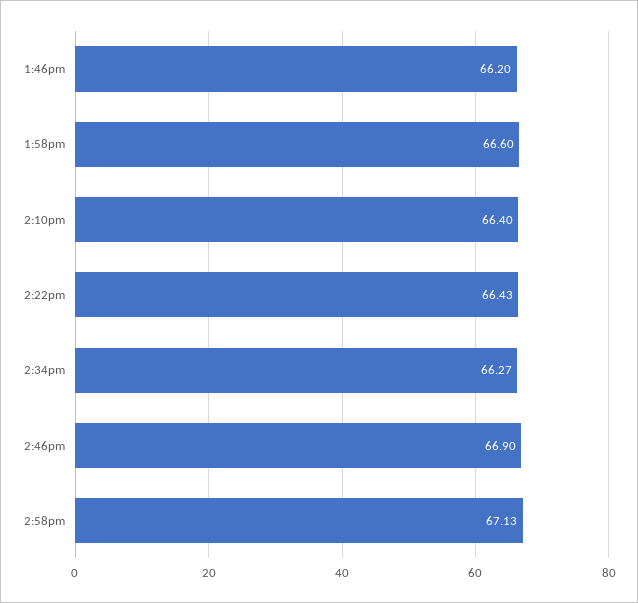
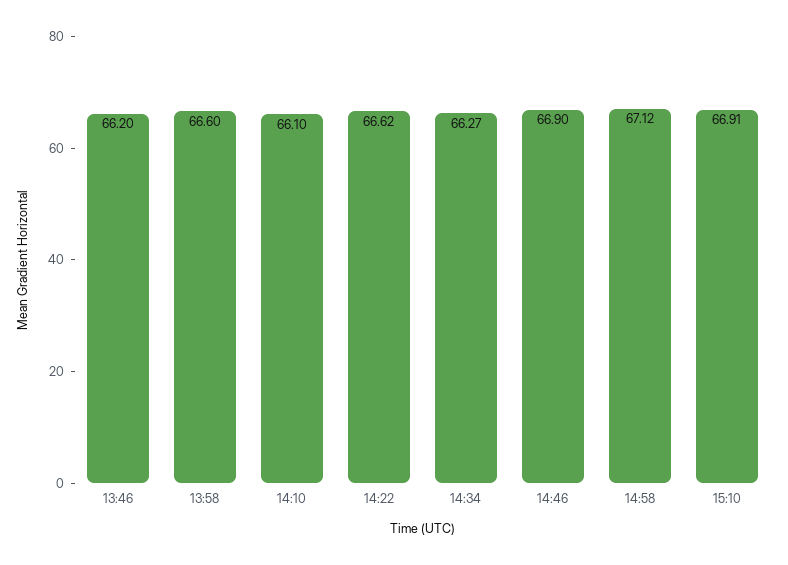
2:10pm: 66.4 -> 66.1
2:22pm: 66.43 -> 66.62
2:58pm: 67.13 -> 67.12
15:10: none -> 66.91

